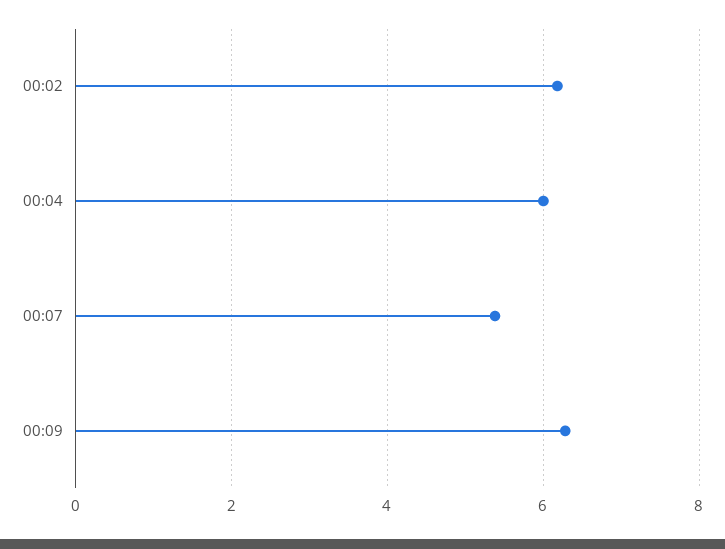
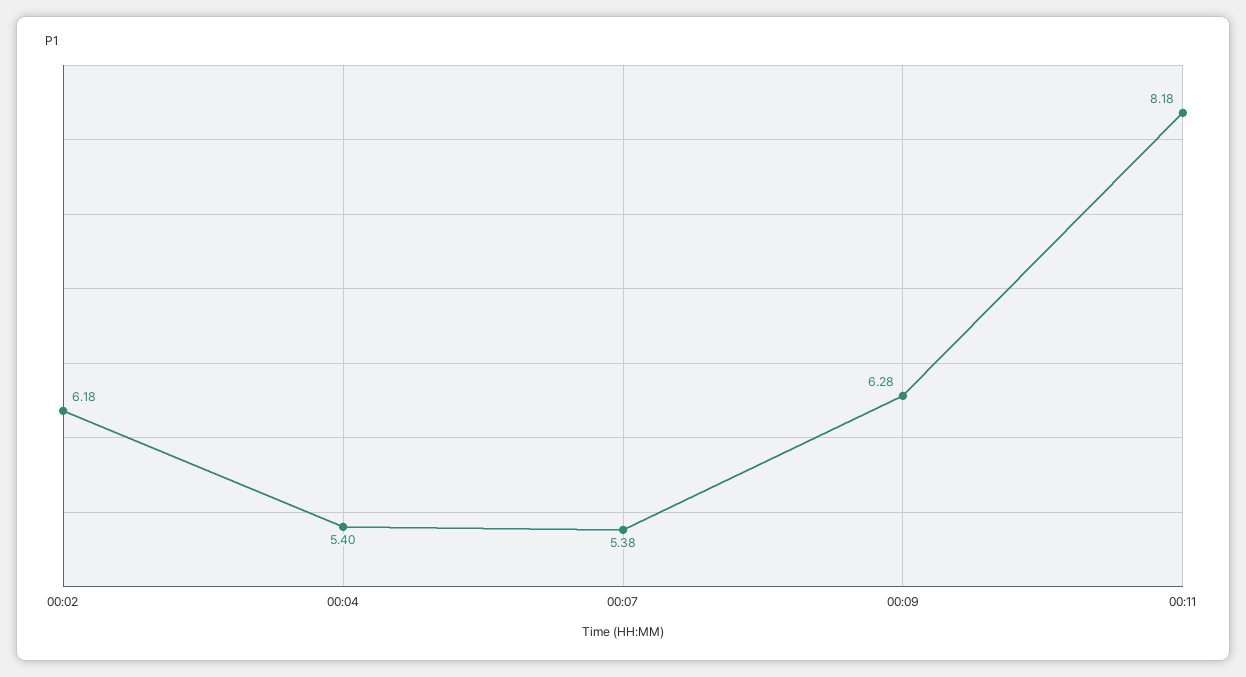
00:04: 6 -> 5.4
00:11: none -> 8.18

